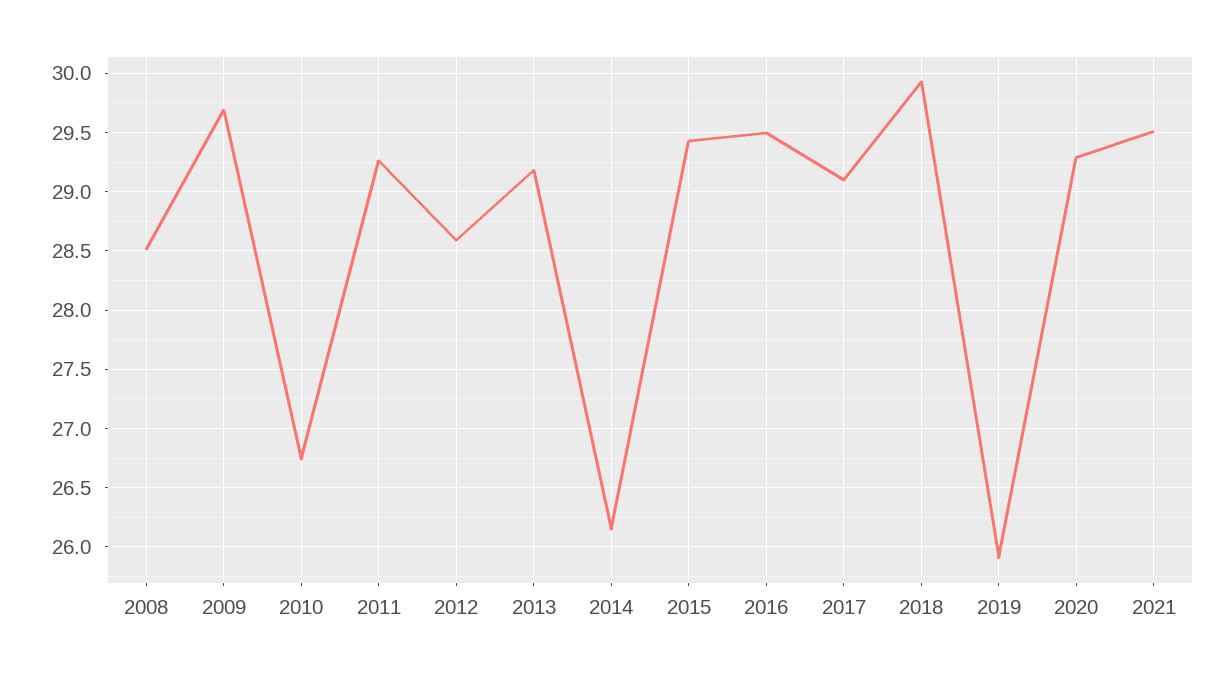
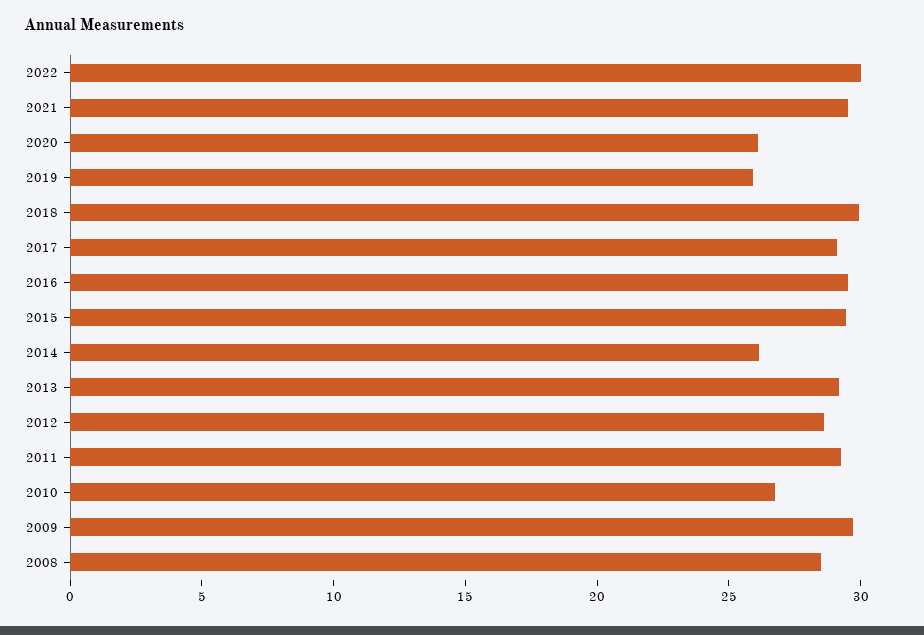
2020: 29.3 -> 26
2022: none -> 30

